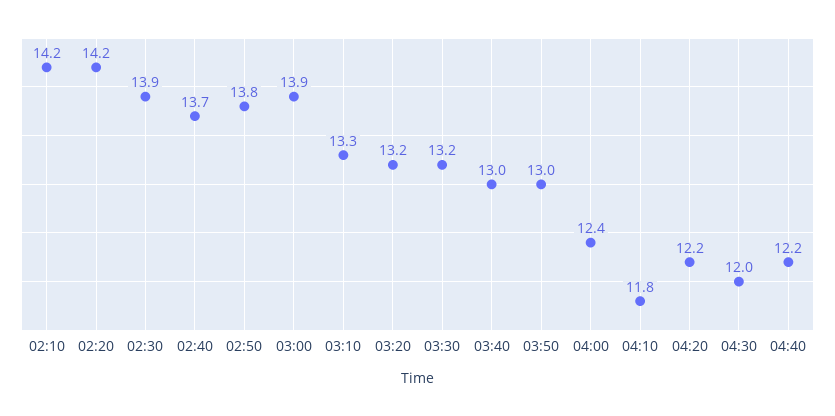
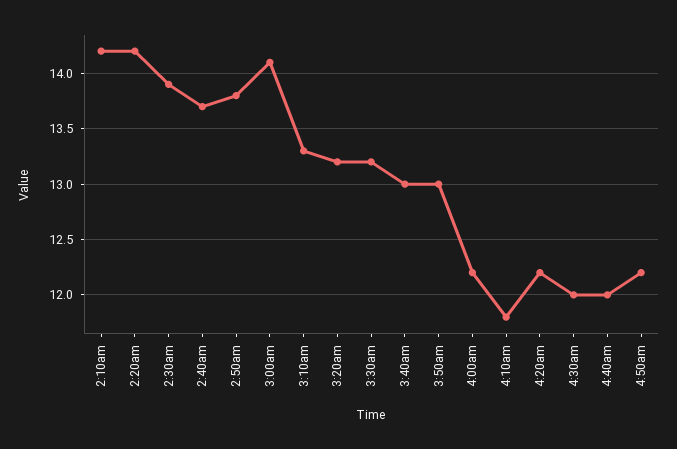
03:00: 13.9 -> 14.1
04:00: 12.4 -> 12.2
04:40: 12.2 -> 12
4:50am: none -> 12.2

